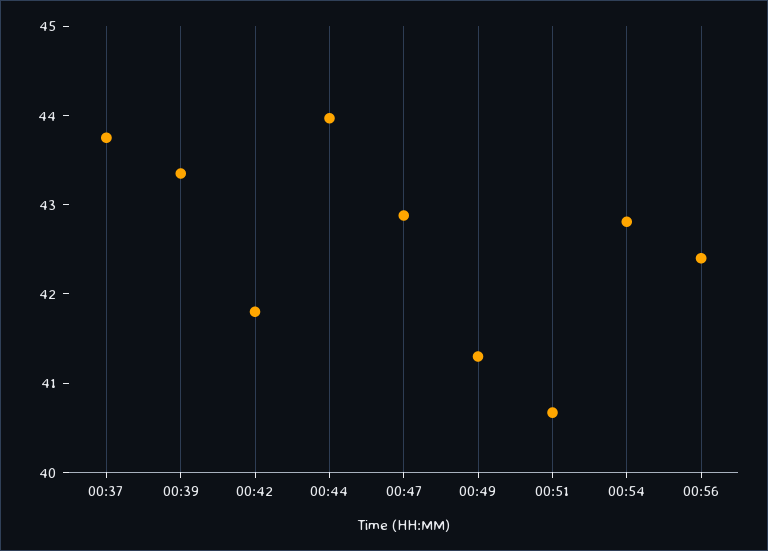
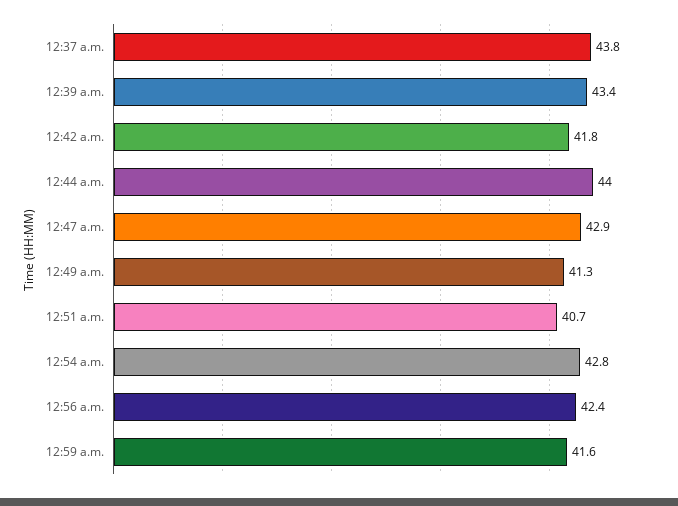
12:59 a.m.: none -> 41.6

